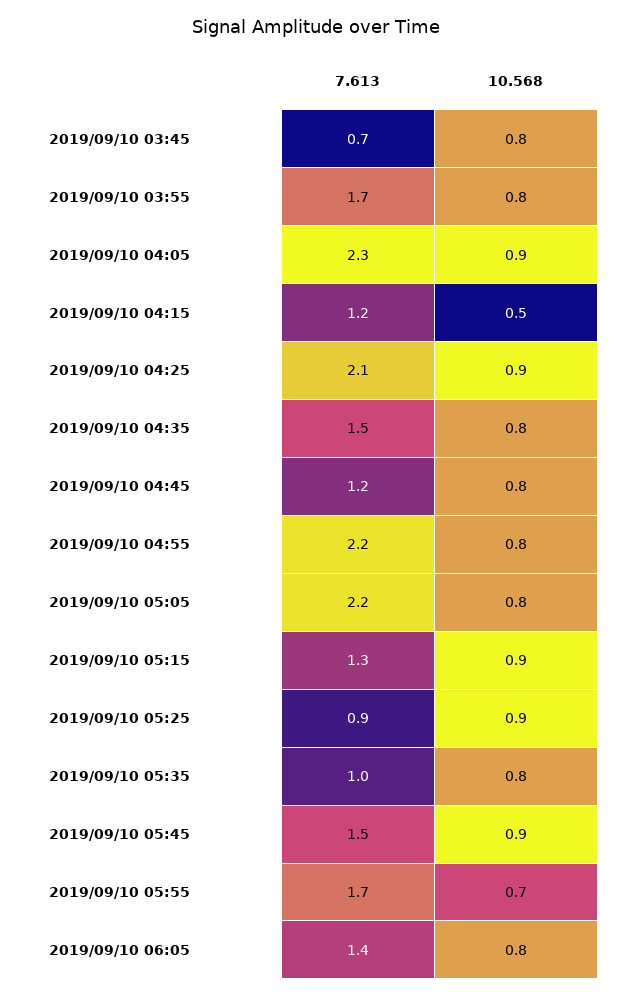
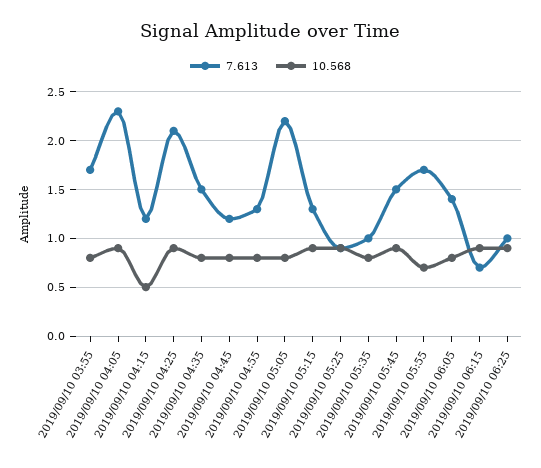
7.613, 2019/09/10 03:45: 0.7 -> none
10.568, 2019/09/10 03:45: 0.8 -> none
7.613, 2019/09/10 04:55: 2.2 -> 1.3
7.613, 2019/09/10 06:15: none -> 0.7
10.568, 2019/09/10 06:15: none -> 0.9
7.613, 2019/09/10 06:25: none -> 1
10.568, 2019/09/10 06:25: none -> 0.9

